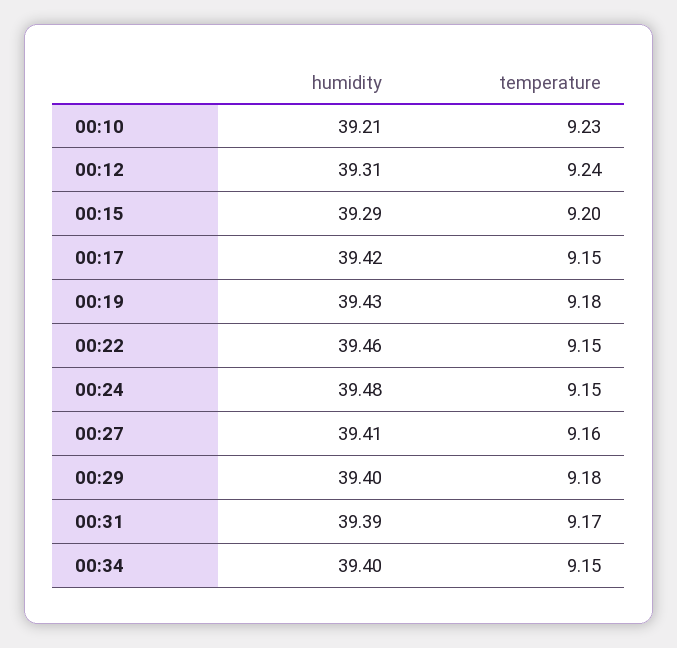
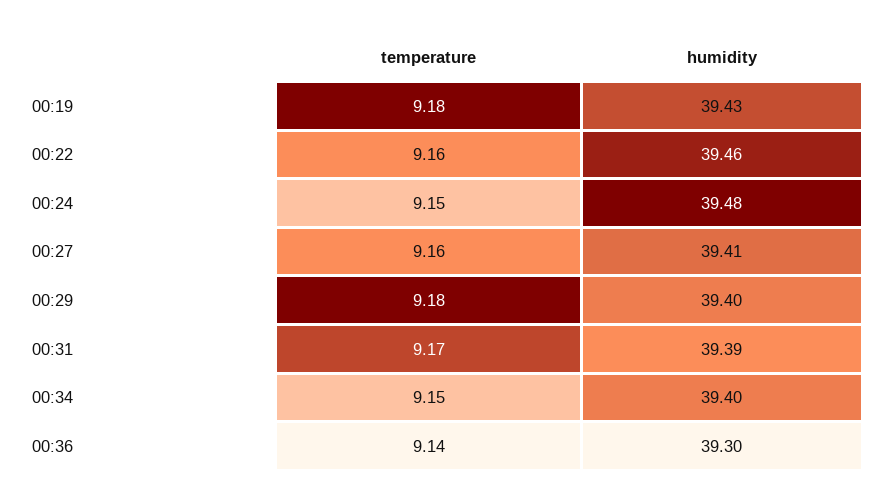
humidity, 00:10: 39.21 -> none
temperature, 00:10: 9.23 -> none
humidity, 00:12: 39.31 -> none
temperature, 00:12: 9.24 -> none
humidity, 00:15: 39.29 -> none
temperature, 00:15: 9.2 -> none
humidity, 00:17: 39.42 -> none
temperature, 00:17: 9.15 -> none
temperature, 00:22: 9.15 -> 9.16
temperature, 00:36: none -> 9.14
humidity, 00:36: none -> 39.3

